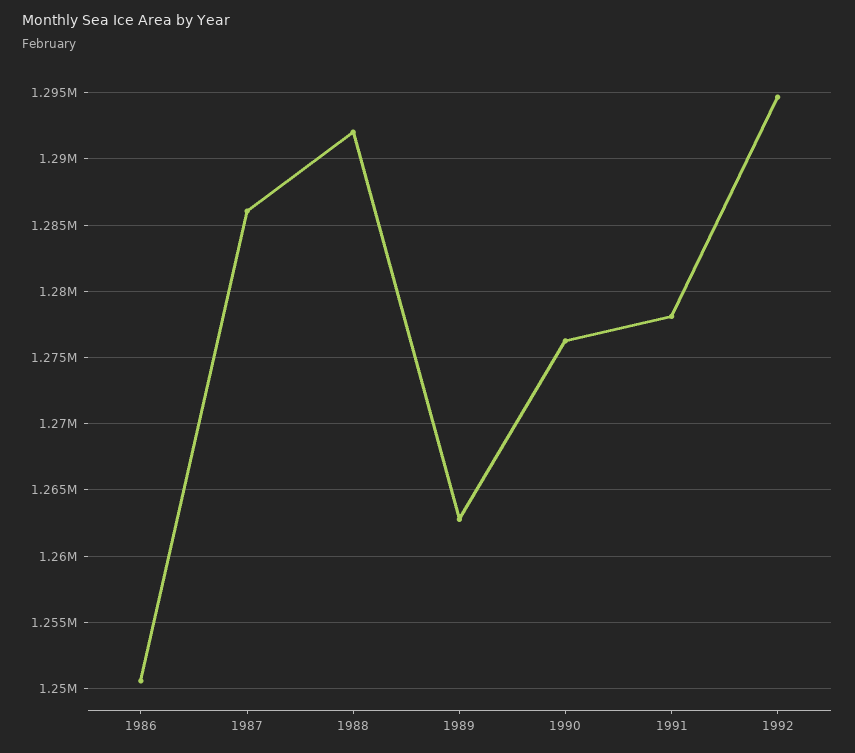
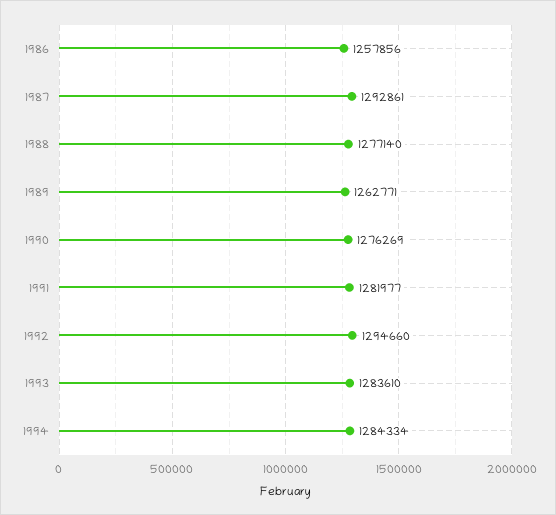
1986: 1250500 -> 1257856
1987: 1286000 -> 1292861
1988: 1292000 -> 1277140
1991: 1278000 -> 1281977
1993: none -> 1283610
1994: none -> 1284334

